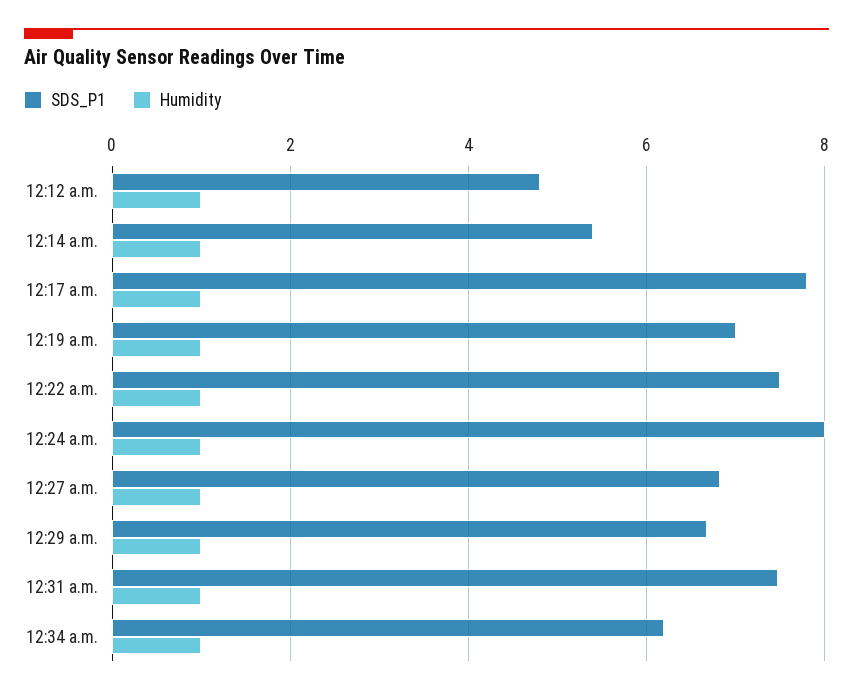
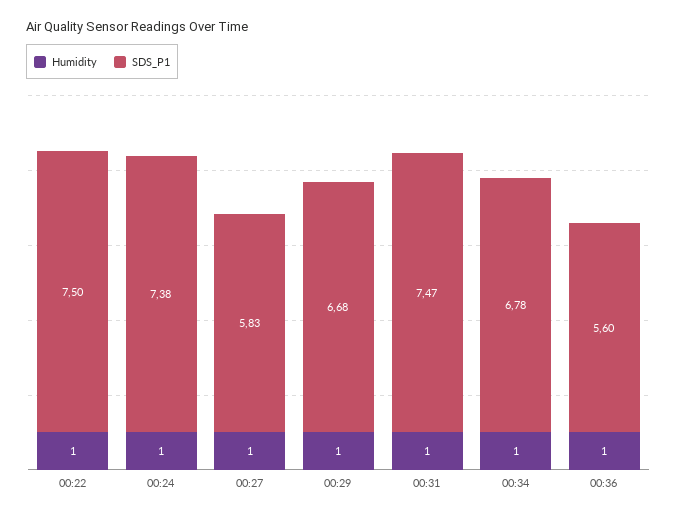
SDS_P1, 12:12 a.m.: 4.8 -> none
Humidity, 12:12 a.m.: 1 -> none
SDS_P1, 12:14 a.m.: 5.4 -> none
Humidity, 12:14 a.m.: 1 -> none
SDS_P1, 12:17 a.m.: 7.8 -> none
Humidity, 12:17 a.m.: 1 -> none
SDS_P1, 12:19 a.m.: 7 -> none
Humidity, 12:19 a.m.: 1 -> none
SDS_P1, 12:24 a.m.: 8 -> 7.38
SDS_P1, 12:27 a.m.: 6.8 -> 5.83
SDS_P1, 12:34 a.m.: 6.2 -> 6.78
Humidity, 00:36: none -> 1
SDS_P1, 00:36: none -> 5.6

